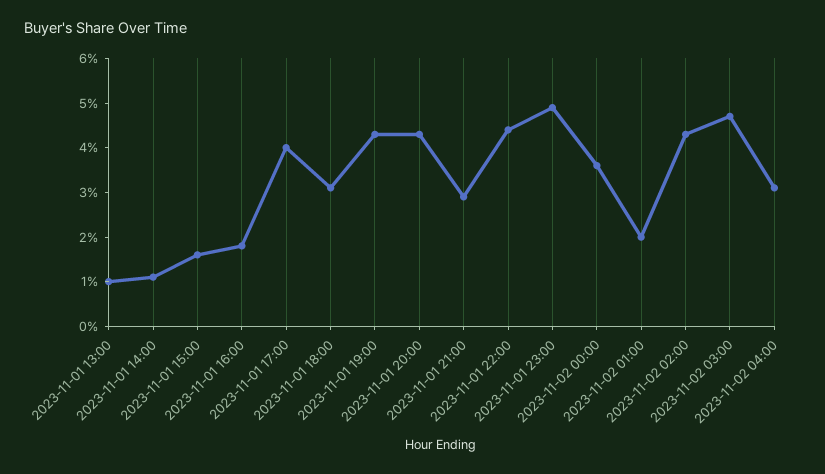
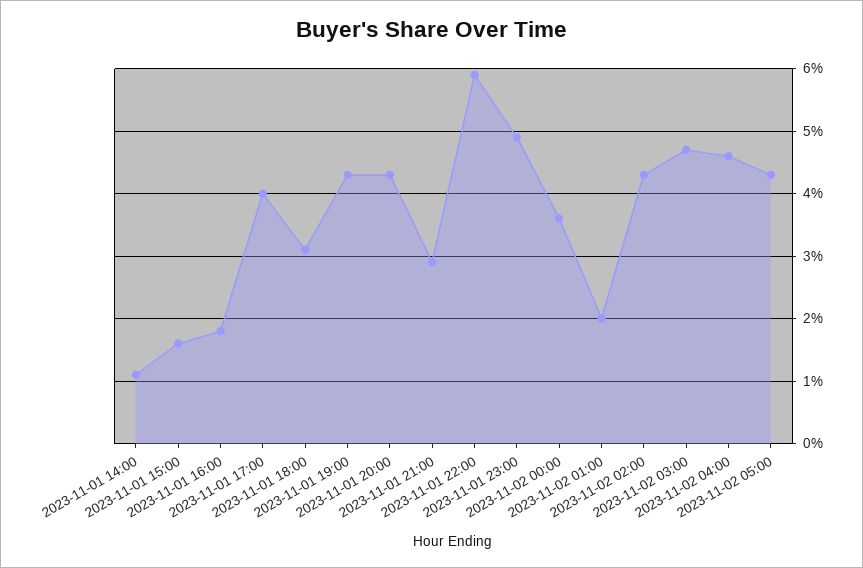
2023-11-01 13:00: 1 -> none
2023-11-01 22:00: 4.5 -> 5.9
2023-11-02 04:00: 3 -> 4.6
2023-11-02 05:00: none -> 4.3

